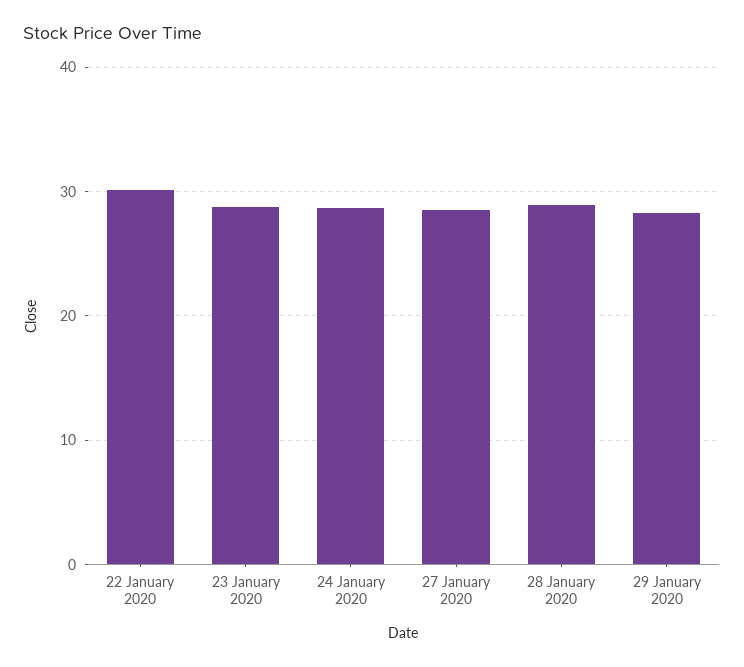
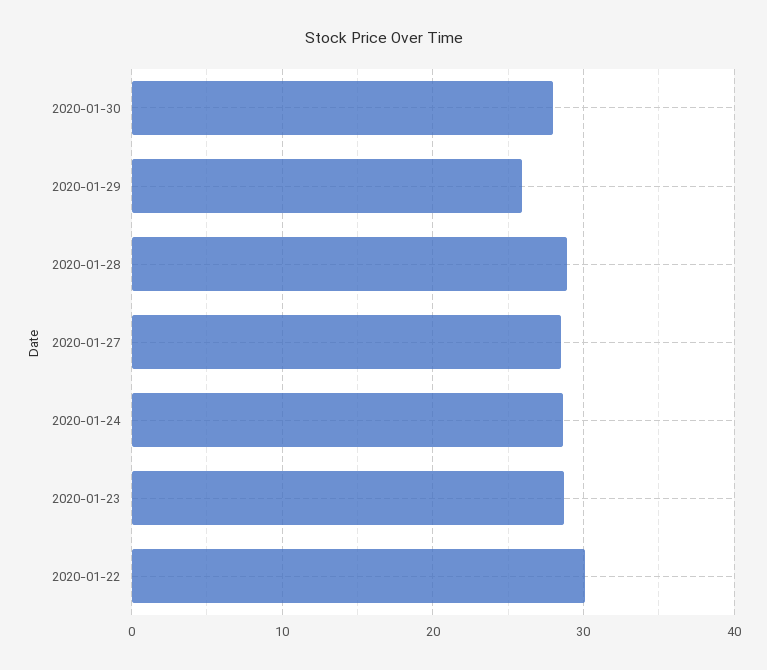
29 January 2020: 28 -> 26
2020-01-30: none -> 28

